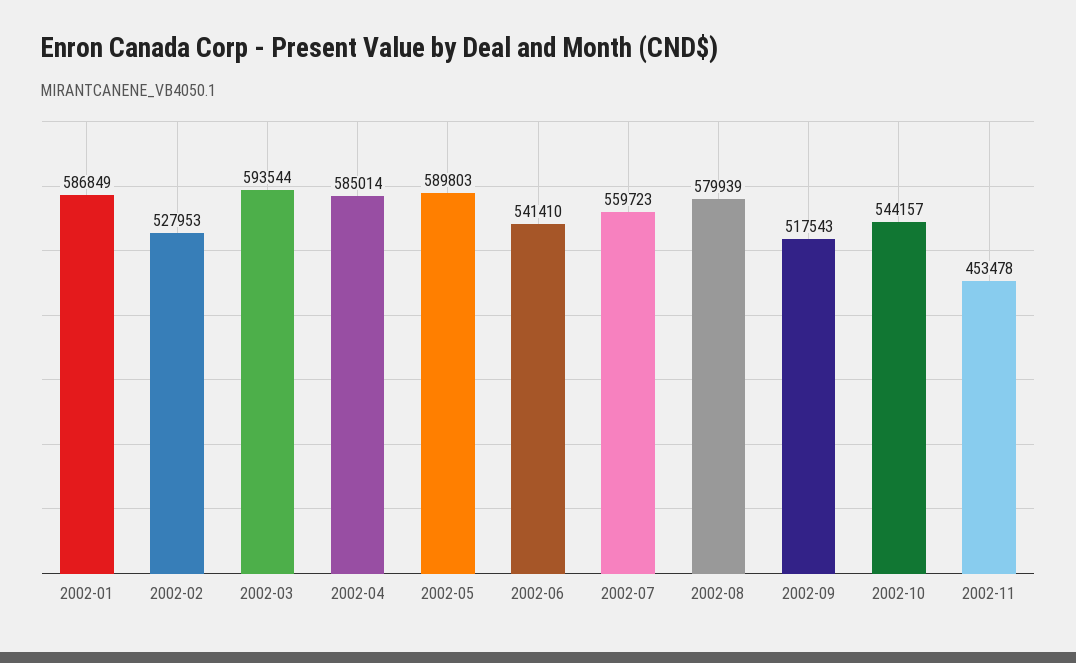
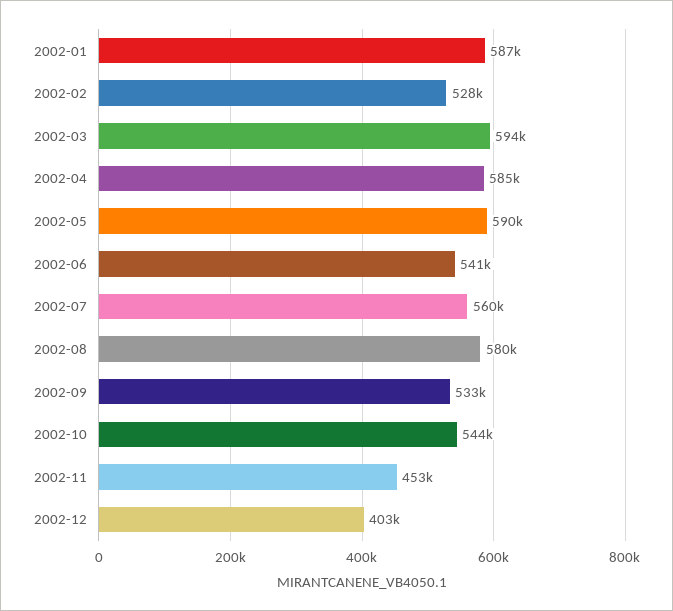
2002-09: 517543 -> 533000
2002-12: none -> 403000

